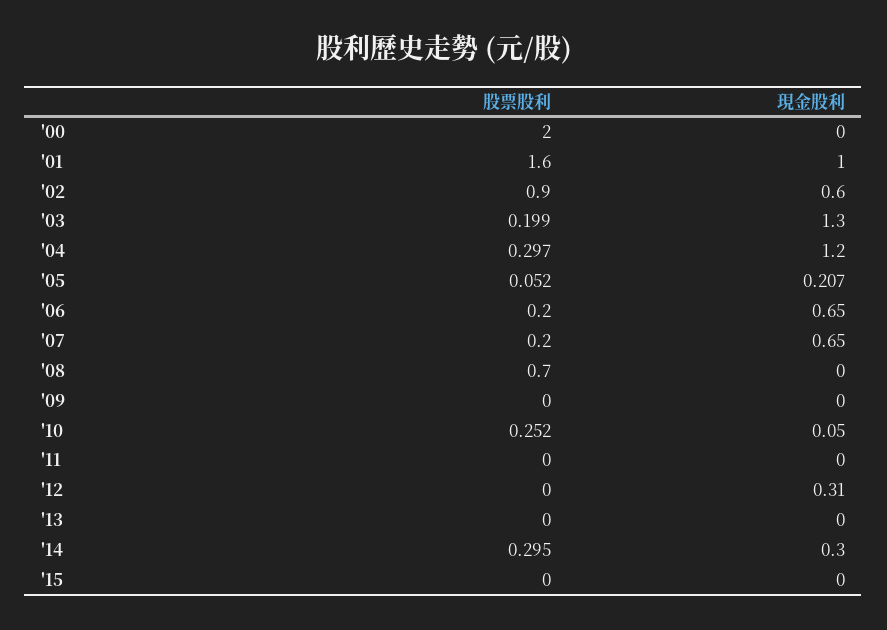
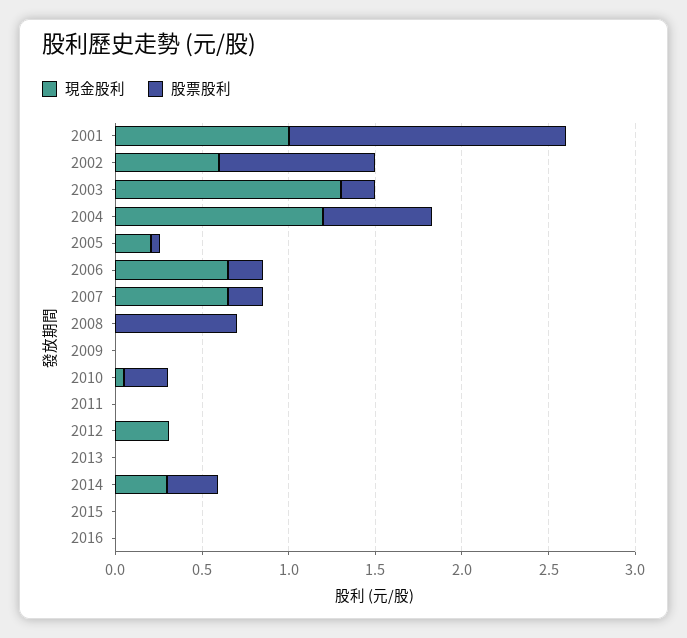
股票股利, '00: 2 -> none
現金股利, '00: 0 -> none
股票股利, '04: 0.297 -> 0.6
現金股利, 2016: none -> 0
股票股利, 2016: none -> 0

